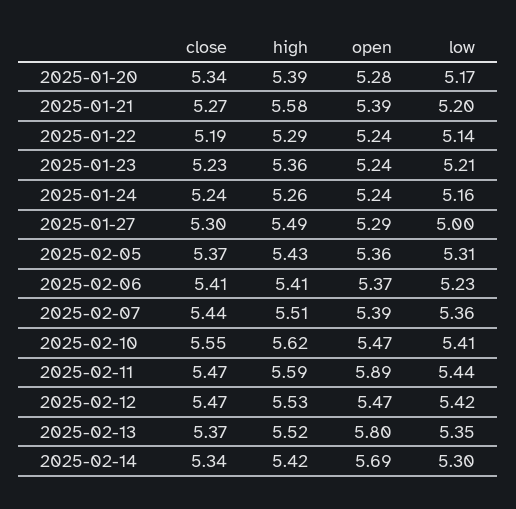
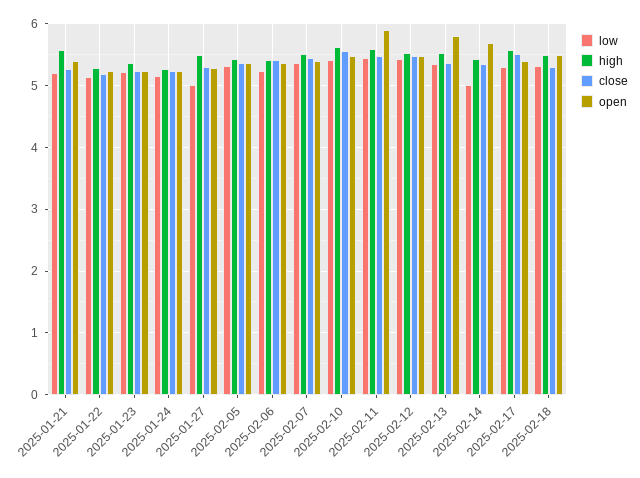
close, 2025-01-20: 5.34 -> none
high, 2025-01-20: 5.39 -> none
open, 2025-01-20: 5.28 -> none
low, 2025-01-20: 5.17 -> none
low, 2025-02-14: 5.3 -> 5
low, 2025-02-17: none -> 5.3
high, 2025-02-17: none -> 5.6
close, 2025-02-17: none -> 5.5
open, 2025-02-17: none -> 5.4
low, 2025-02-18: none -> 5.3
high, 2025-02-18: none -> 5.5
close, 2025-02-18: none -> 5.3
open, 2025-02-18: none -> 5.5

